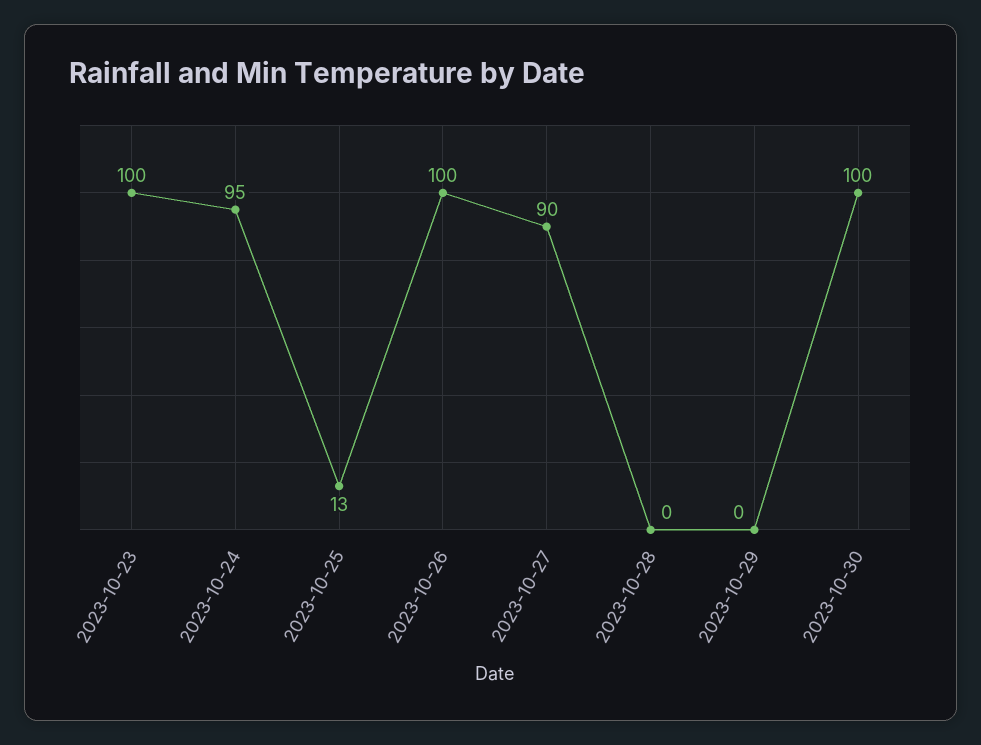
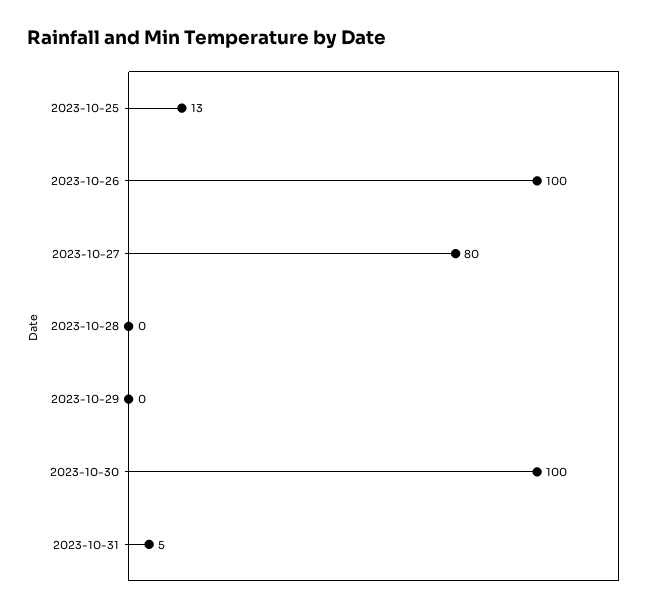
2023-10-23: 100 -> none
2023-10-24: 95 -> none
2023-10-27: 90 -> 80
2023-10-31: none -> 5

